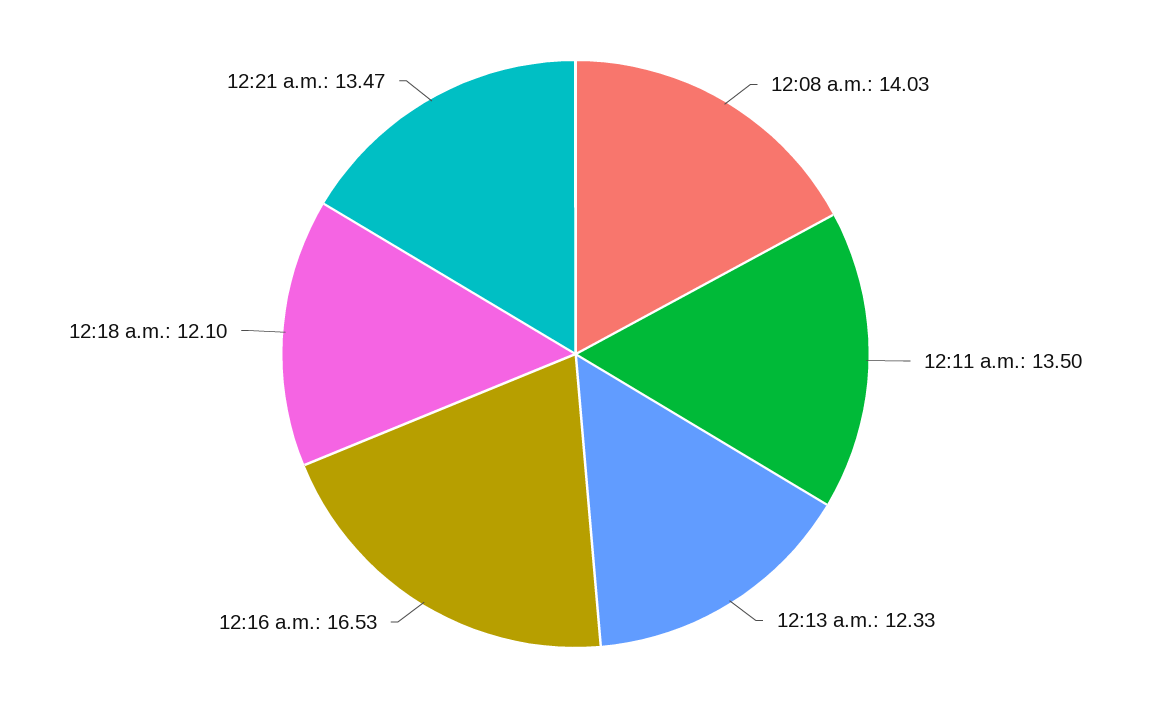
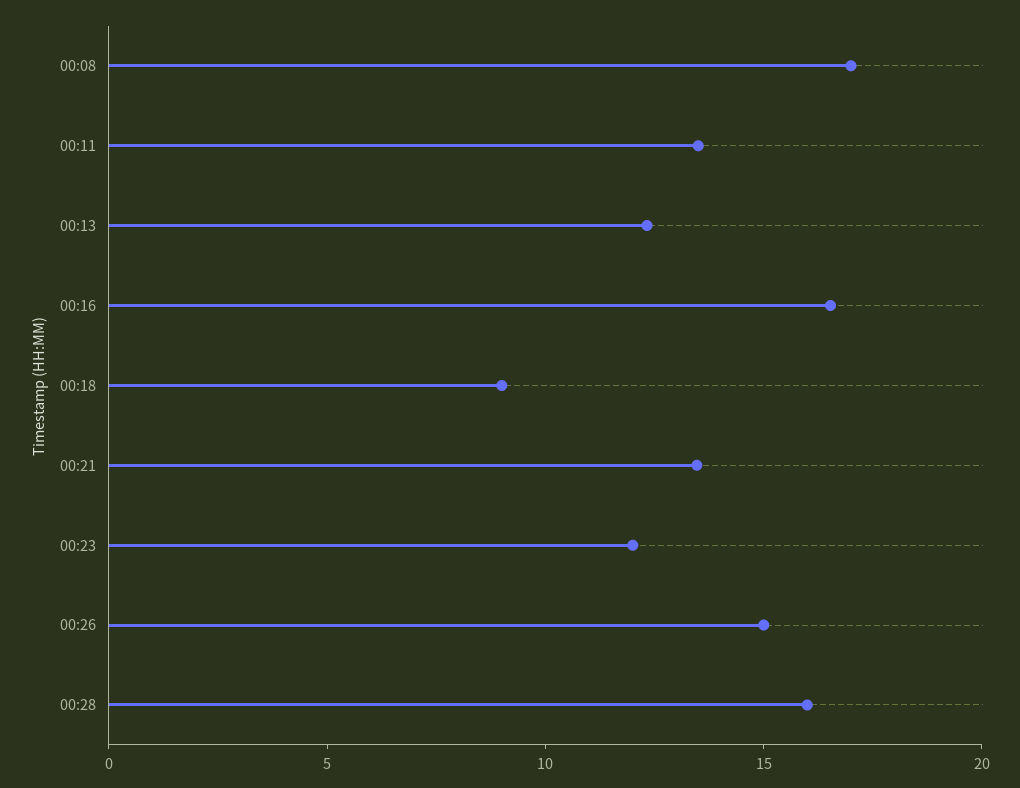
12:08 a.m.: 14.03 -> 17
12:18 a.m.: 12.1 -> 9
00:23: none -> 12
00:26: none -> 15
00:28: none -> 16

